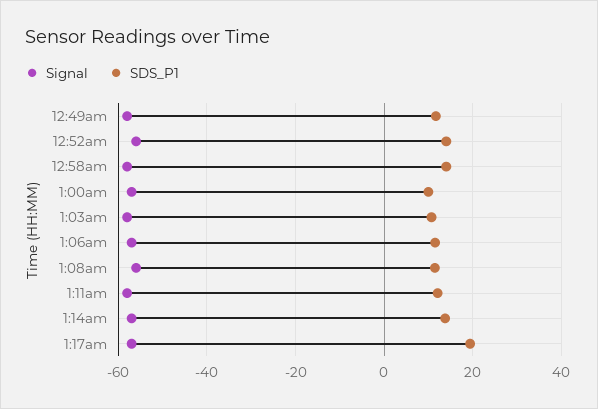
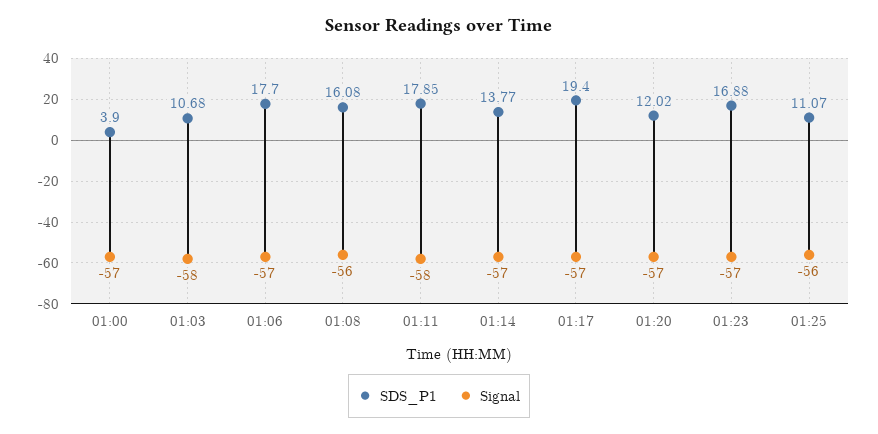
Signal, 12:49am: -58 -> none
SDS_P1, 12:49am: 12 -> none
Signal, 12:52am: -56 -> none
SDS_P1, 12:52am: 14 -> none
Signal, 12:58am: -58 -> none
SDS_P1, 12:58am: 14 -> none
SDS_P1, 1:00am: 10 -> 3.9
SDS_P1, 1:06am: 12 -> 17.7
SDS_P1, 1:08am: 12 -> 16.08
SDS_P1, 1:11am: 12 -> 17.85
SDS_P1, 01:20: none -> 12.02
Signal, 01:20: none -> -57
SDS_P1, 01:23: none -> 16.88
Signal, 01:23: none -> -57
SDS_P1, 01:25: none -> 11.07
Signal, 01:25: none -> -56

